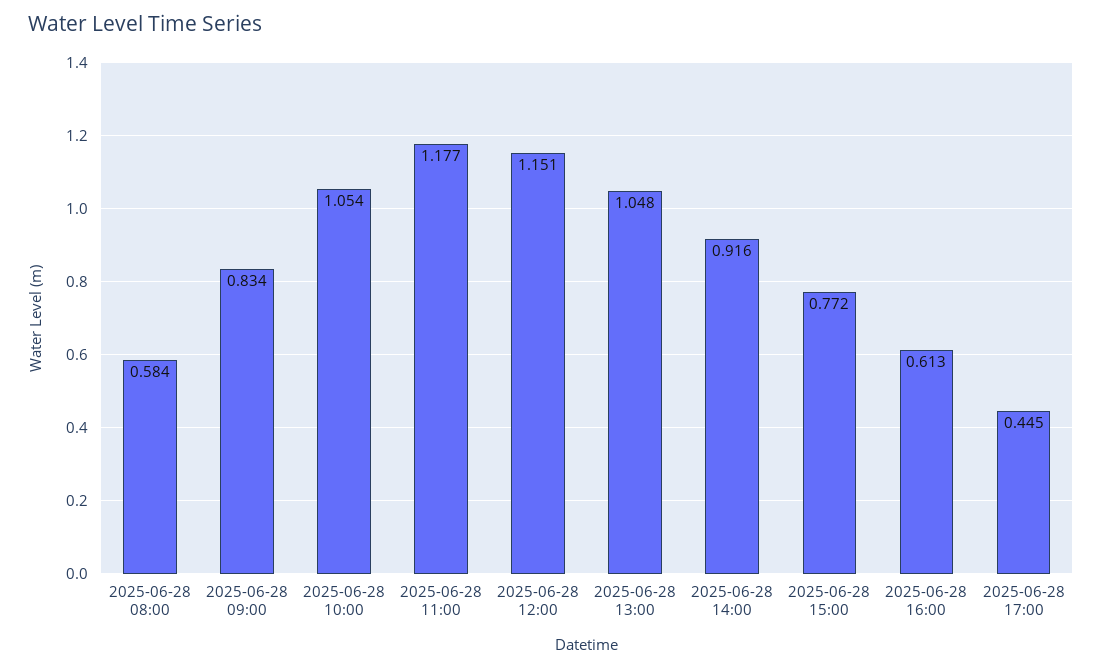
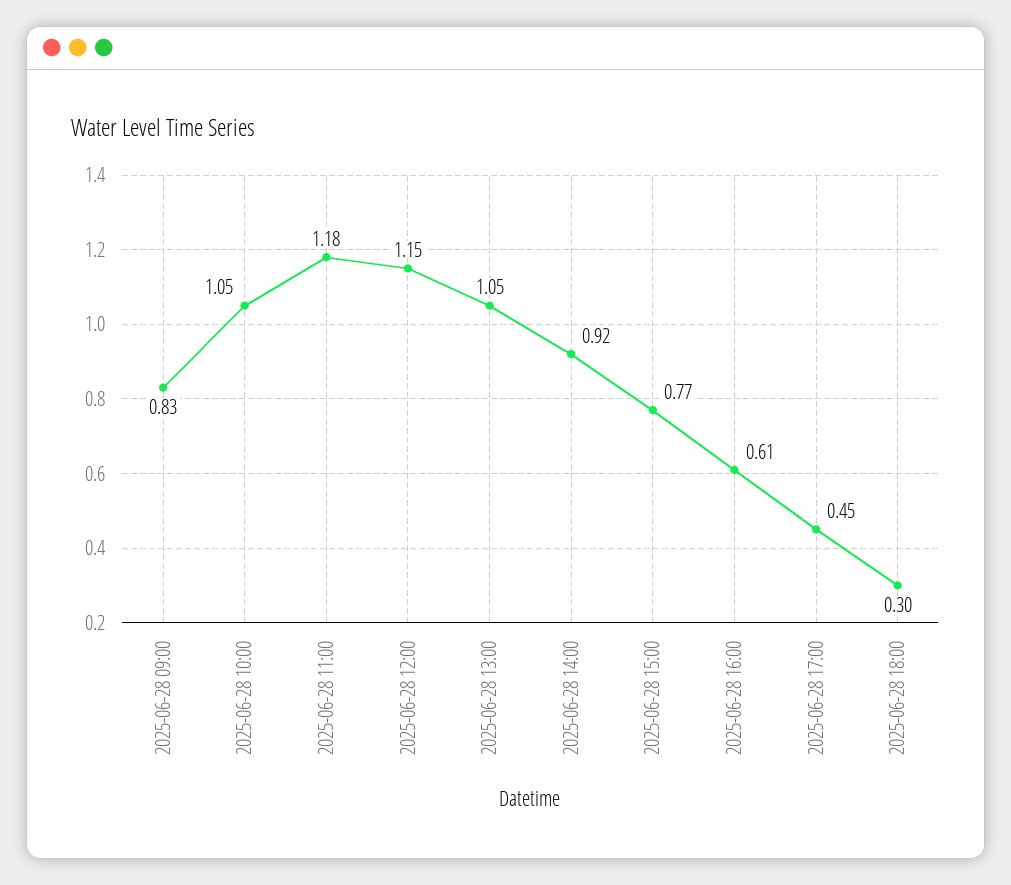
2025-06-28 08:00: 0.584 -> none
2025-06-28 18:00: none -> 0.3

